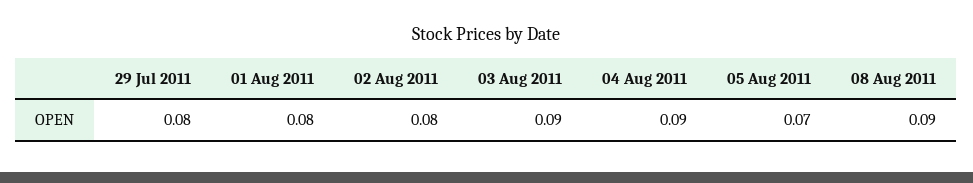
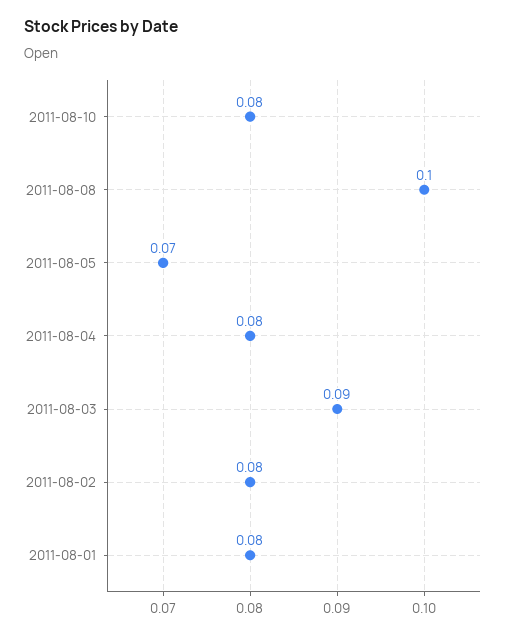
29 Jul 2011: 0.08 -> none
04 Aug 2011: 0.09 -> 0.08
08 Aug 2011: 0.09 -> 0.1
2011-08-10: none -> 0.08

